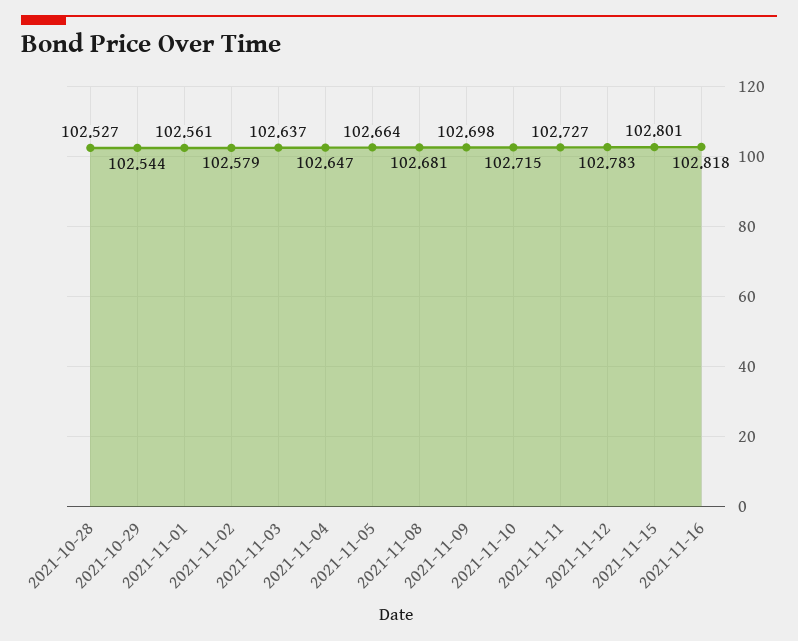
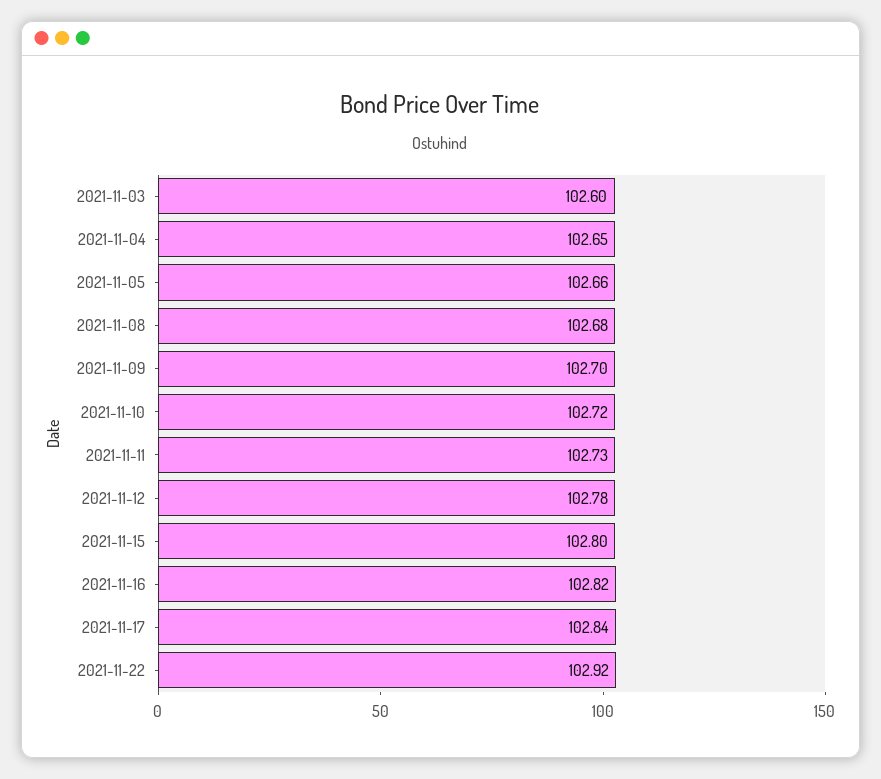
2021-10-28: 102.527 -> none
2021-10-29: 102.544 -> none
2021-11-01: 102.561 -> none
2021-11-02: 102.579 -> none
2021-11-03: 102.637 -> 102.6
2021-11-17: none -> 102.84
2021-11-22: none -> 102.92

